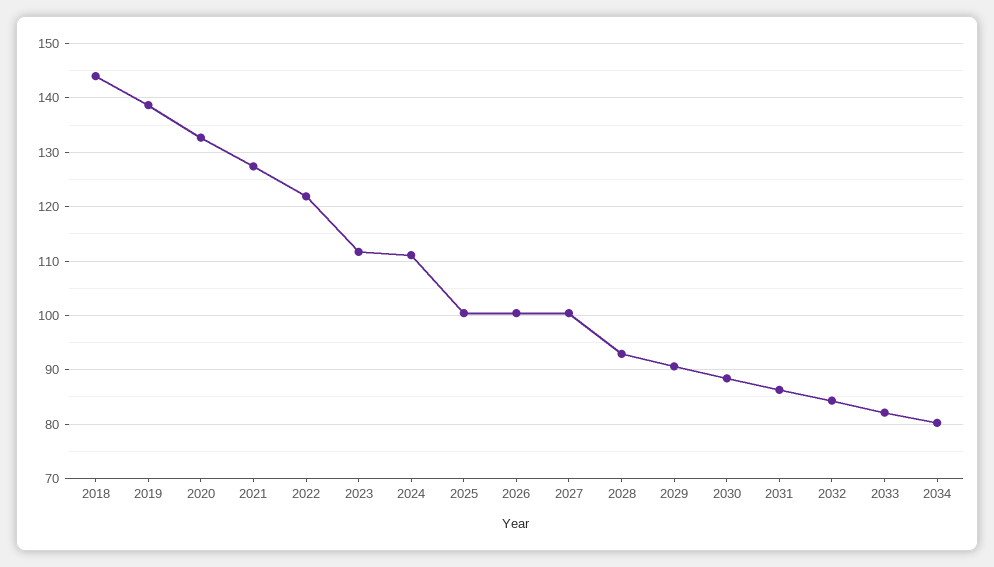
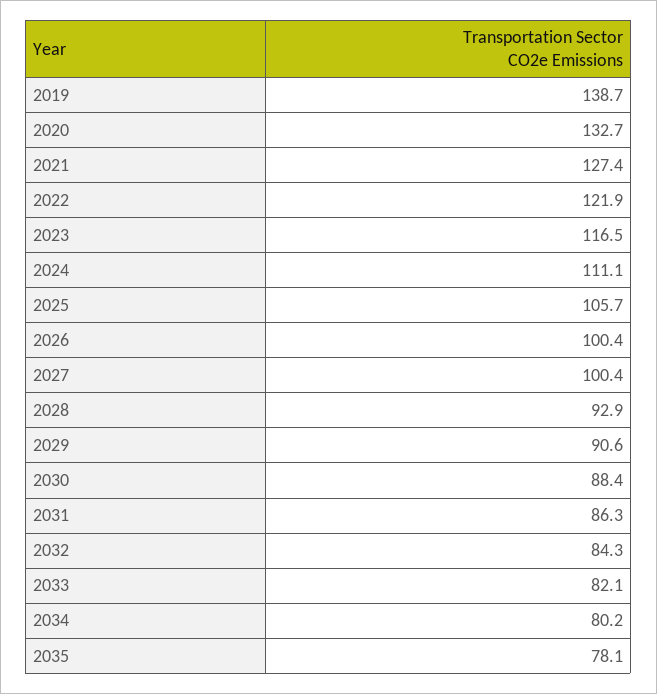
2018: 144 -> none
2023: 112 -> 116.5
2025: 100 -> 105.7
2035: none -> 78.1

